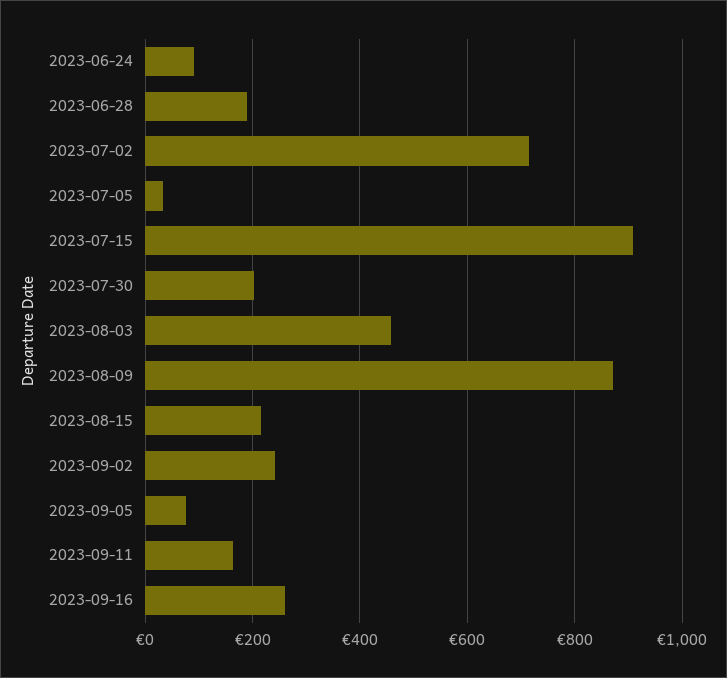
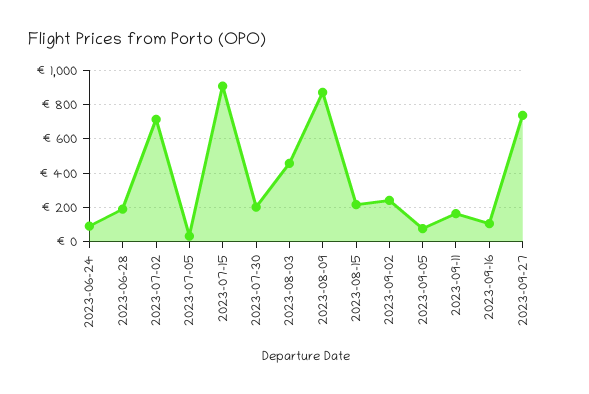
2023-09-16: 260 -> 100
2023-09-27: none -> 750

